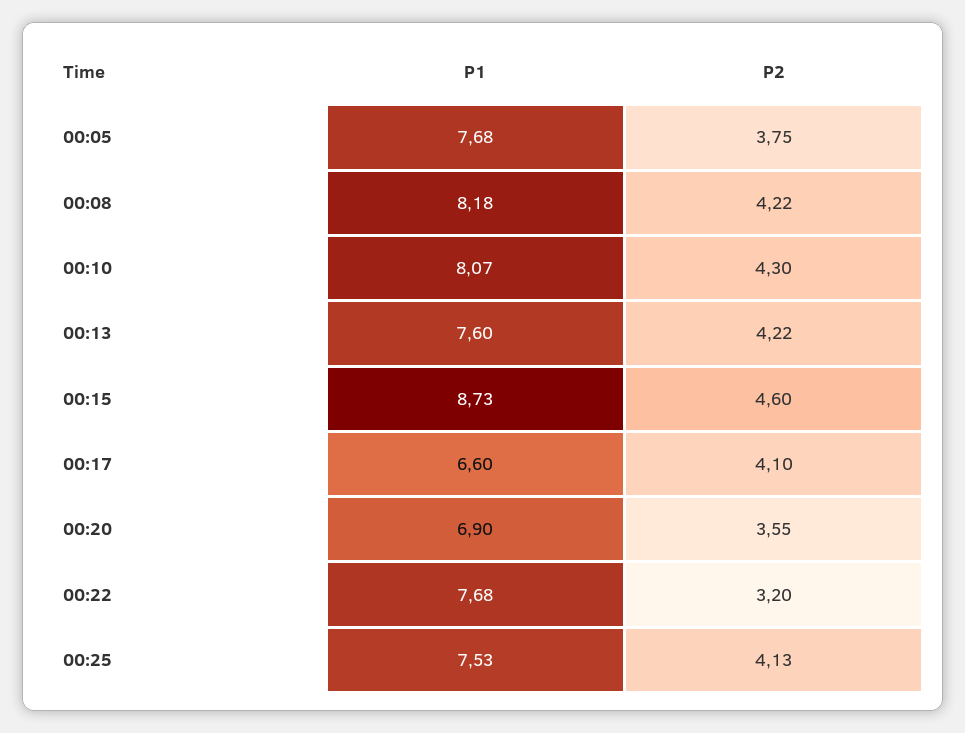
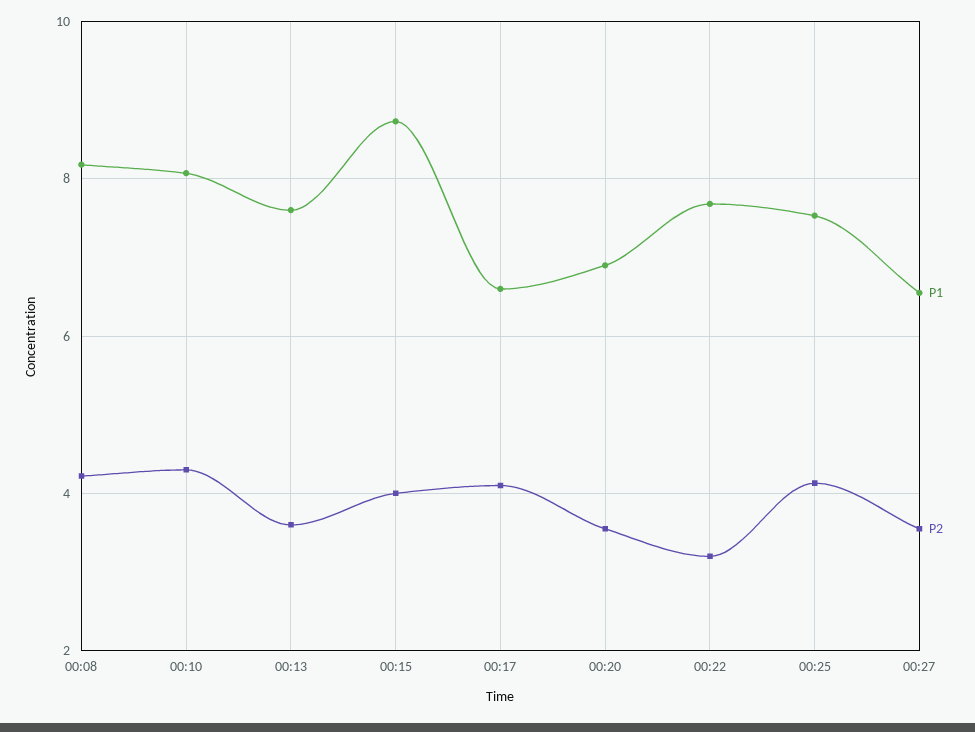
P1, 00:05: 7.68 -> none
P2, 00:05: 3.75 -> none
P2, 00:13: 4.22 -> 3.6
P2, 00:15: 4.6 -> 4
P1, 00:27: none -> 6.6
P2, 00:27: none -> 3.6

